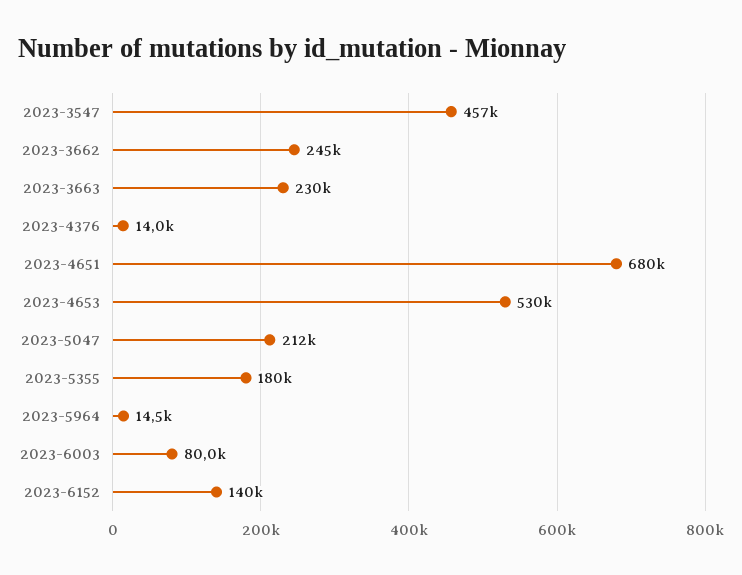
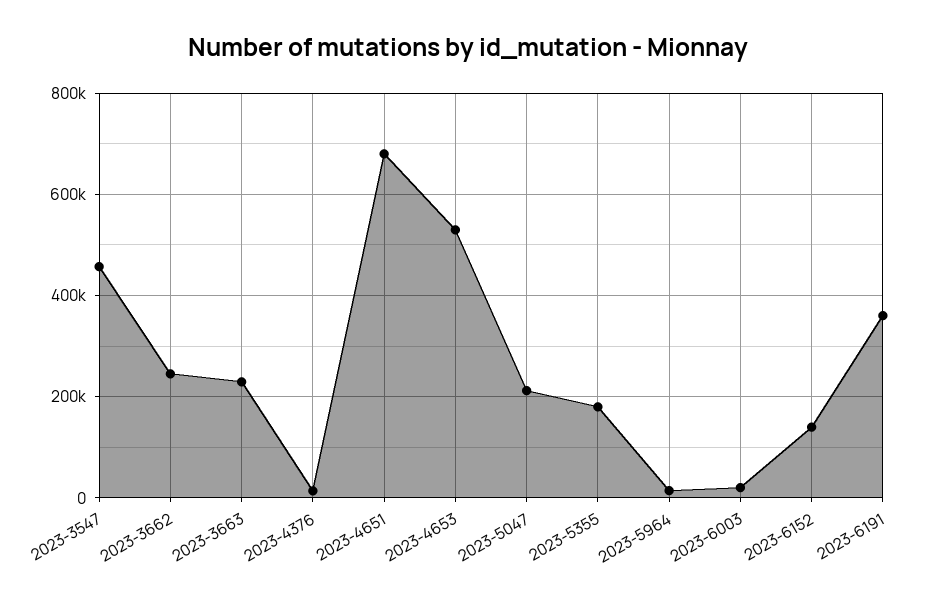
2023-6003: 80000 -> 20000
2023-6191: none -> 360000

